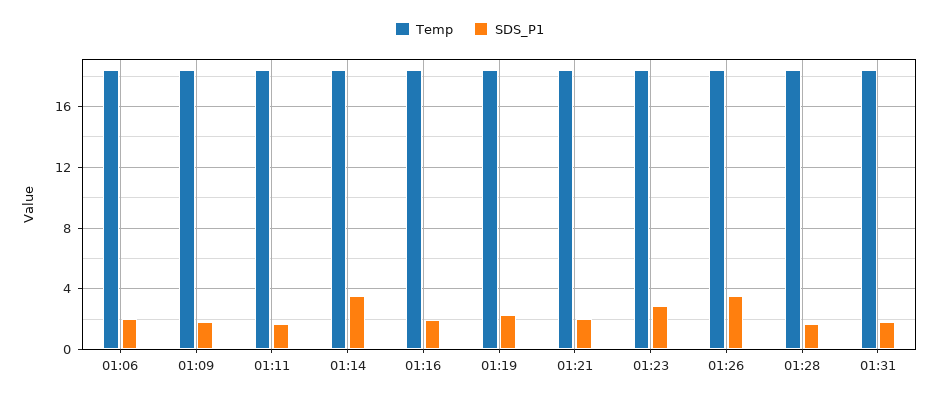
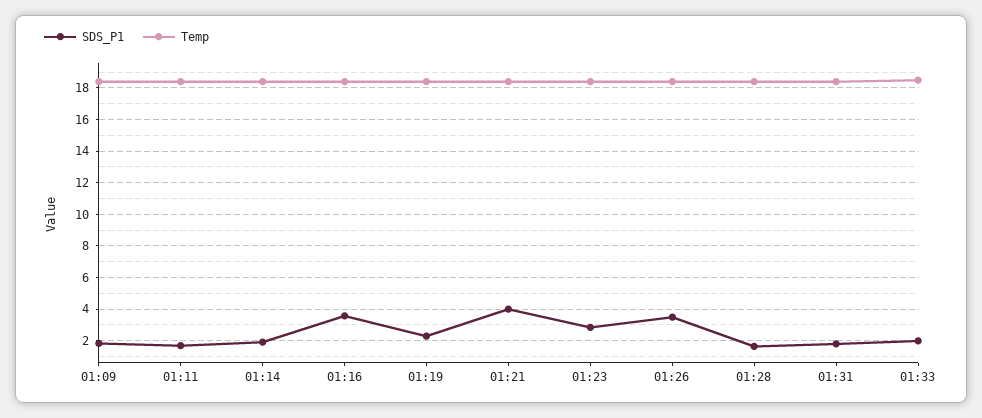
Temp, 01:06: 18.5 -> none
SDS_P1, 01:06: 2 -> none
SDS_P1, 01:14: 3.5 -> 2
SDS_P1, 01:16: 2 -> 3.5
SDS_P1, 01:21: 2 -> 4
SDS_P1, 01:33: none -> 2
Temp, 01:33: none -> 18.5

